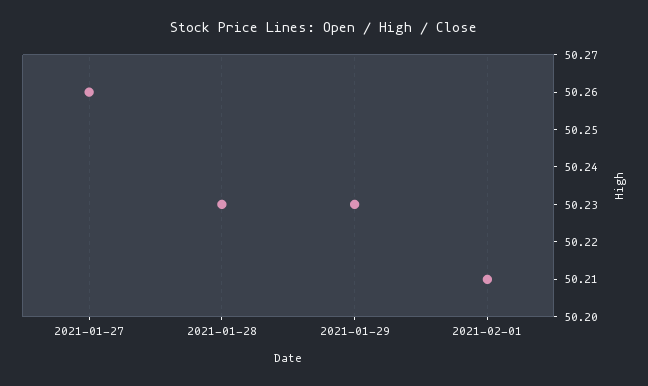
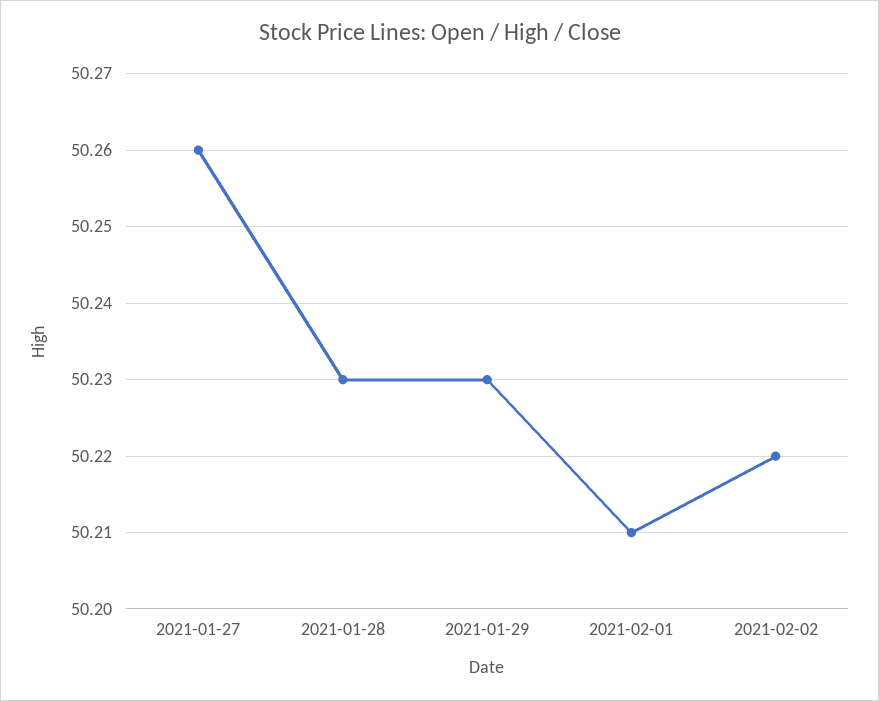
2021-02-02: none -> 50.22

